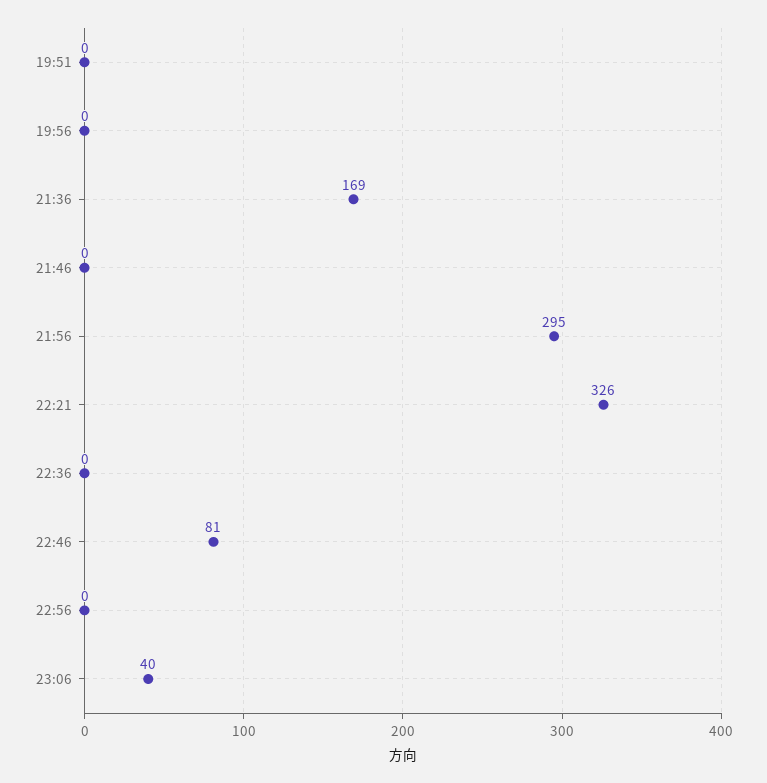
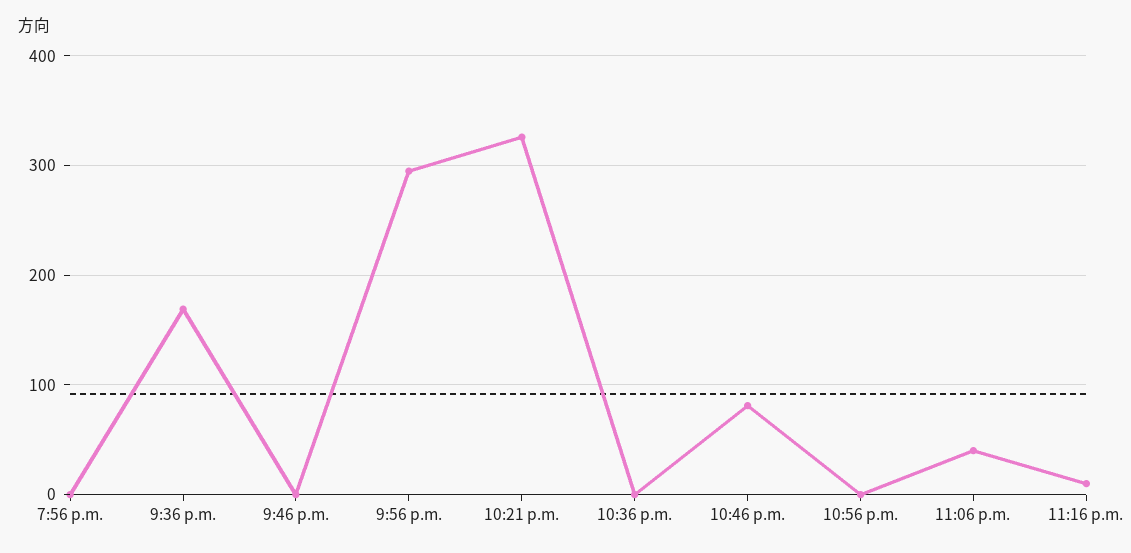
19:51: 0 -> none
11:16 p.m.: none -> 10

